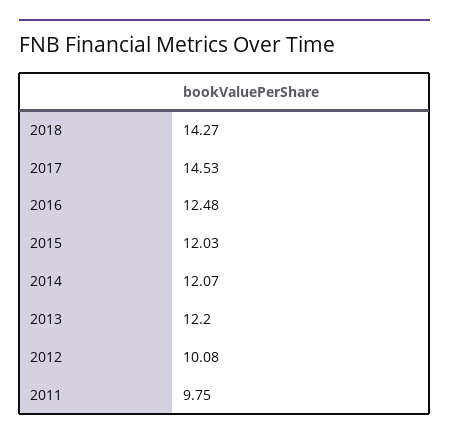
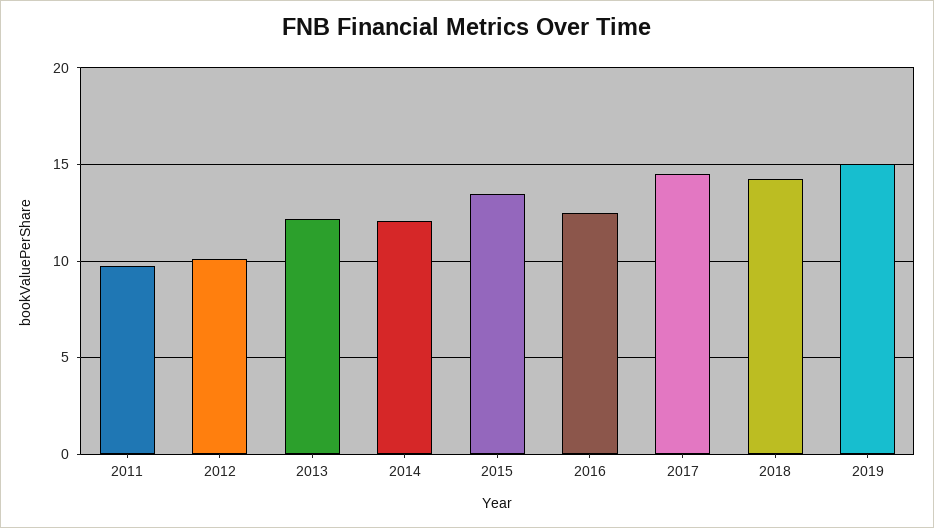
2015: 12.03 -> 13.5
2019: none -> 15

